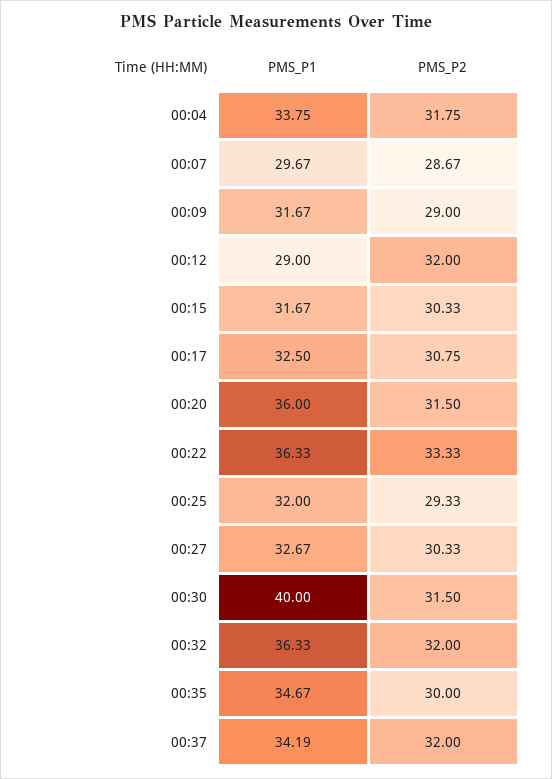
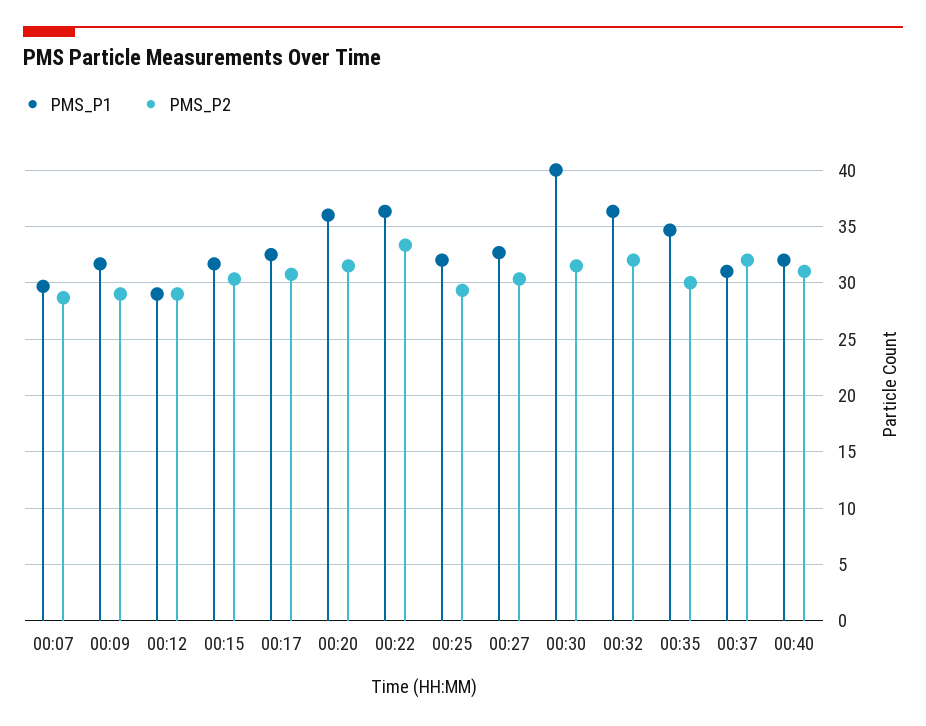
PMS_P1, 00:04: 33.75 -> none
PMS_P2, 00:04: 31.75 -> none
PMS_P2, 00:12: 32 -> 29
PMS_P1, 00:37: 34.19 -> 31
PMS_P1, 00:40: none -> 32
PMS_P2, 00:40: none -> 31

